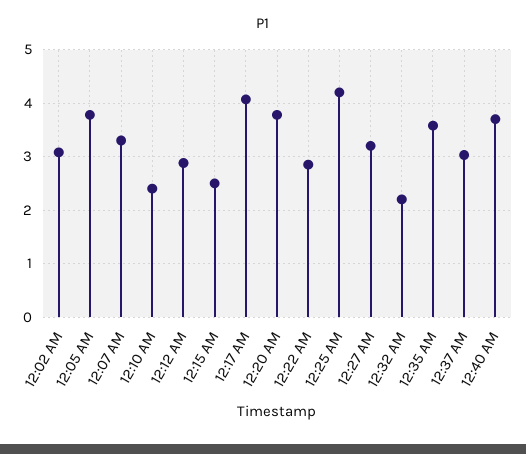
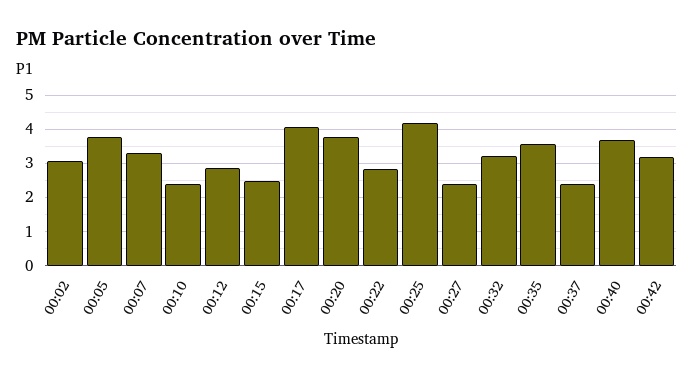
12:27 AM: 3.2 -> 2.4
12:32 AM: 2.2 -> 3.2
12:37 AM: 3 -> 2.4
00:42: none -> 3.2

